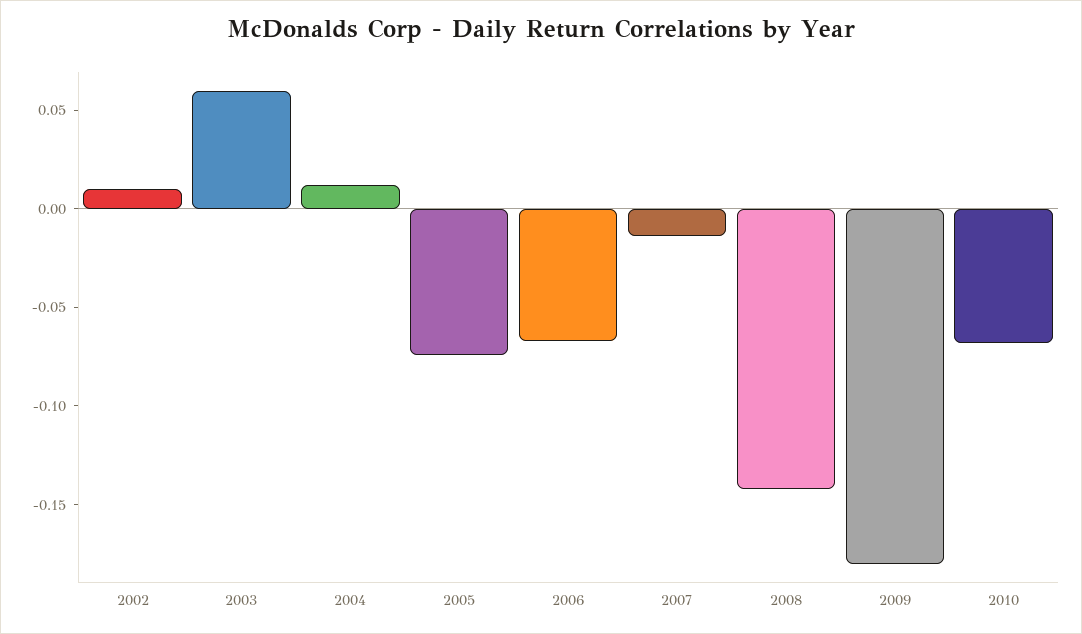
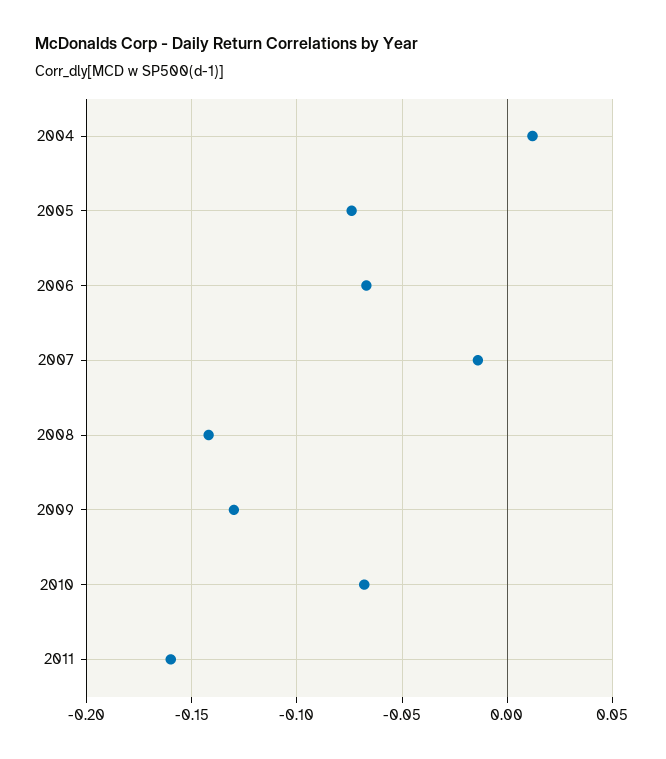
2002: 0.01 -> none
2003: 0.06 -> none
2009: -0.18 -> -0.13
2011: none -> -0.16

